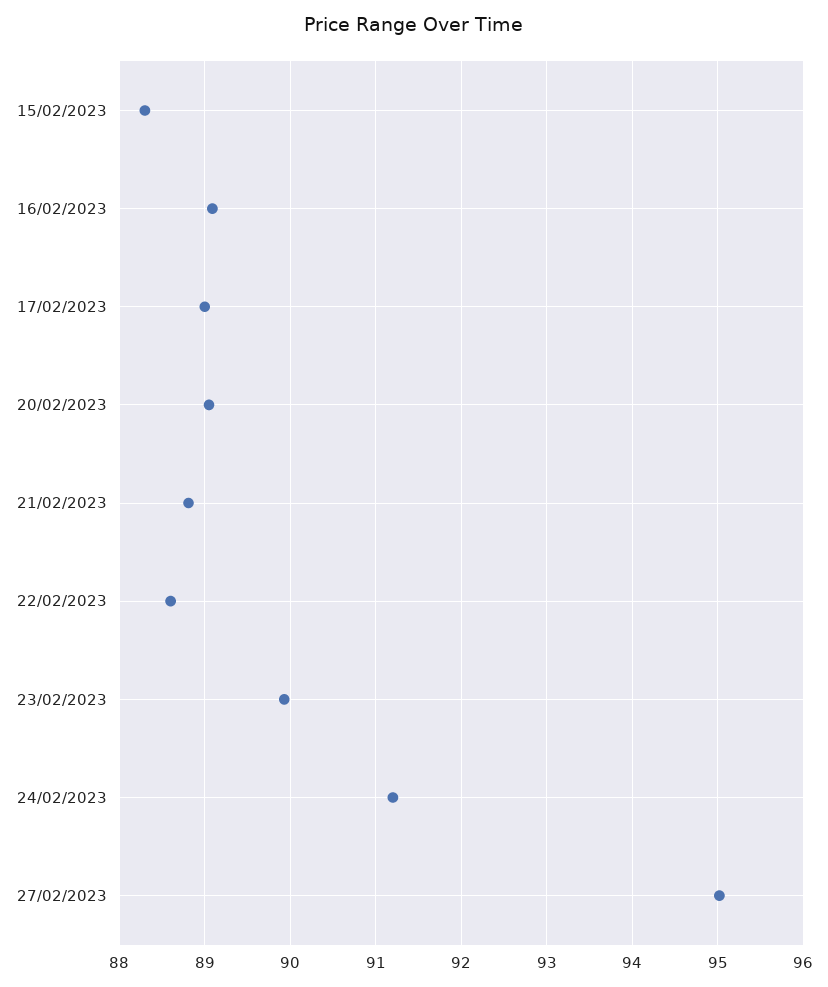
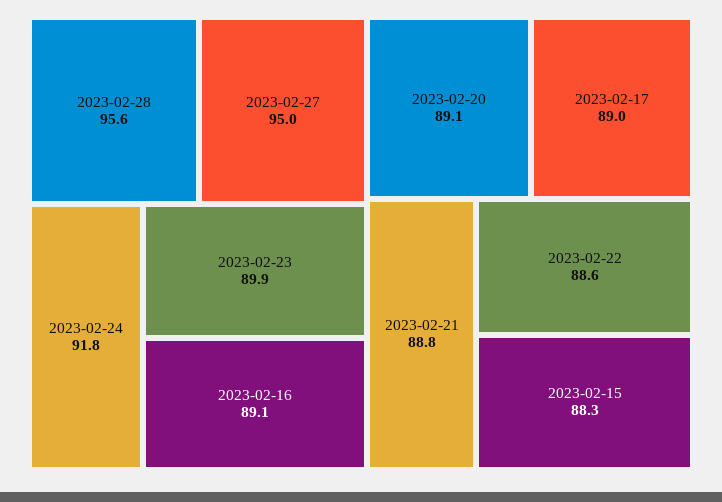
24/02/2023: 91.2 -> 91.8
2023-02-28: none -> 95.6

